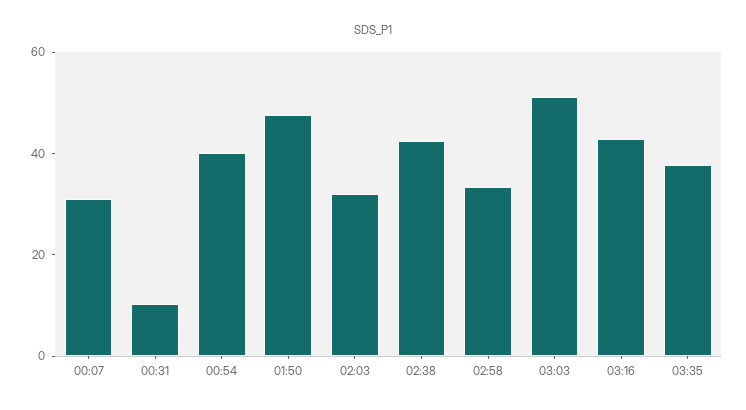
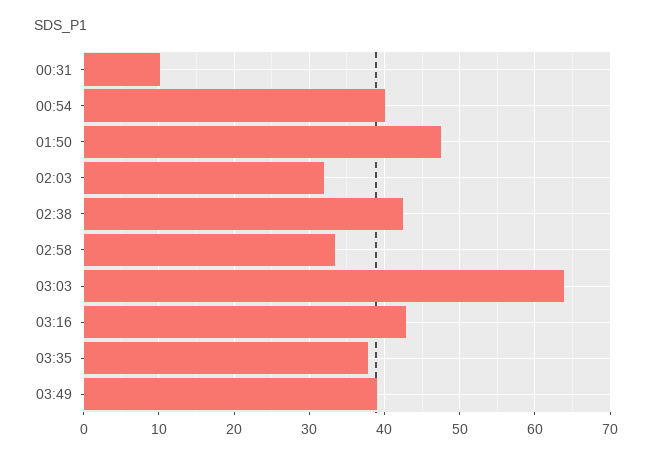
00:07: 30 -> none
03:03: 50 -> 64
03:49: none -> 39

